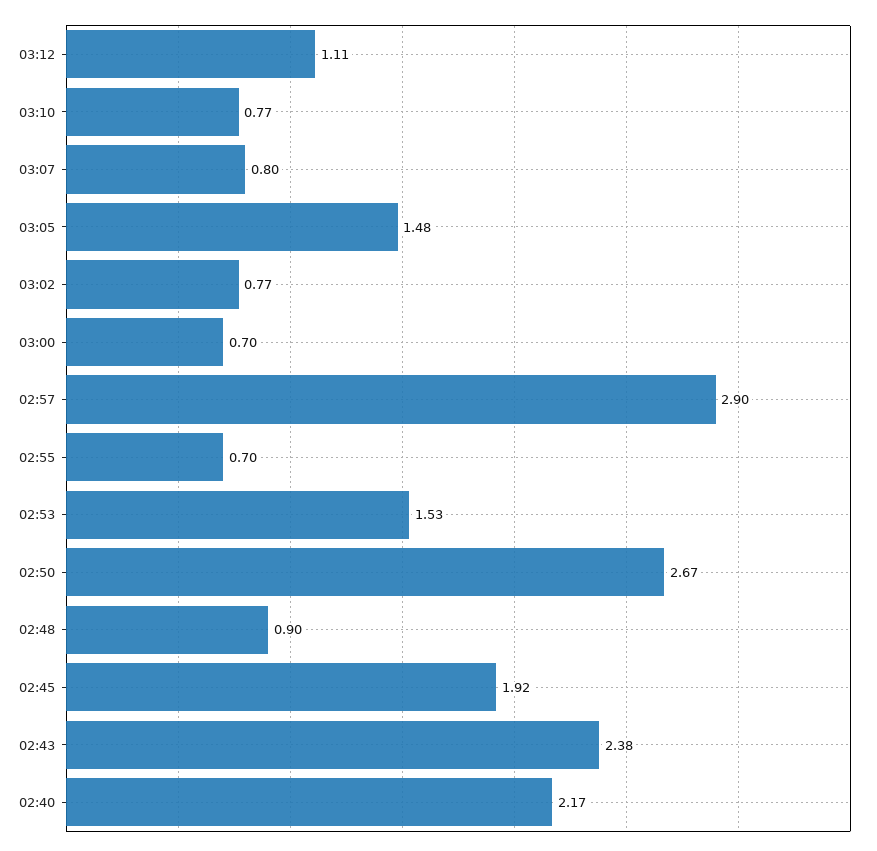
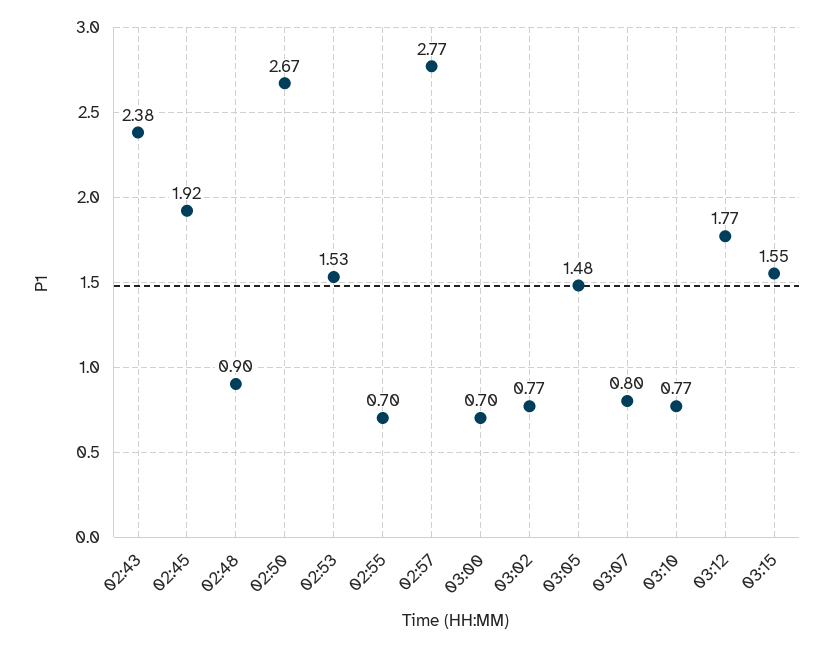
03:12: 1.11 -> 1.77
02:57: 2.9 -> 2.77
02:40: 2.17 -> none
03:15: none -> 1.55

